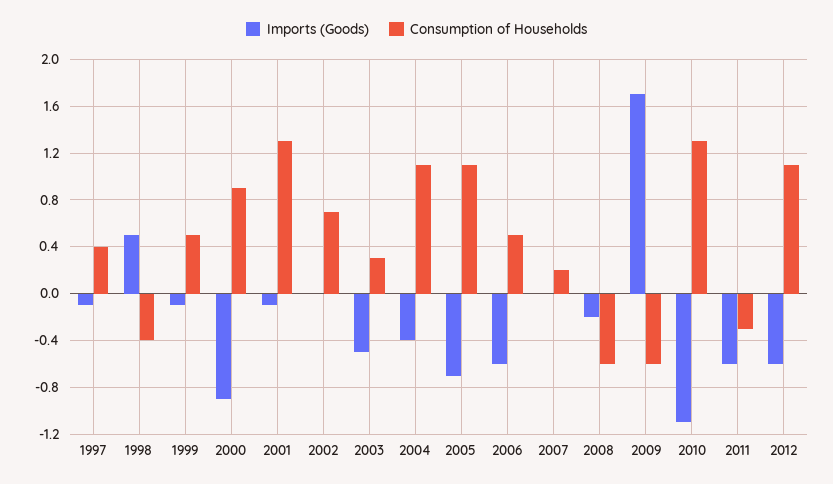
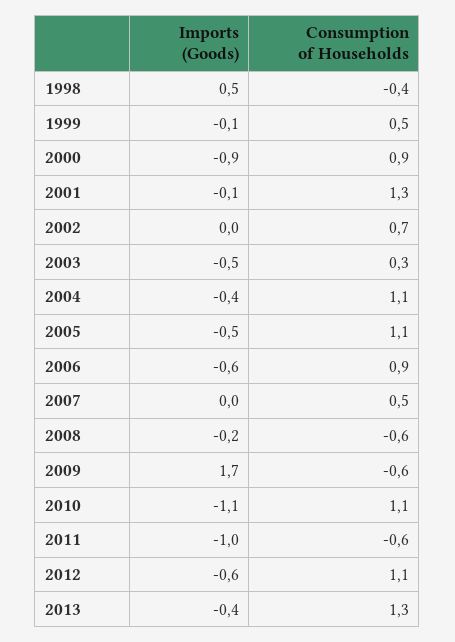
Imports (Goods), 1997: -0.1 -> none
Consumption of Households, 1997: 0.4 -> none
Imports (Goods), 2005: -0.7 -> -0.5
Consumption of Households, 2006: 0.5 -> 0.9
Consumption of Households, 2007: 0.2 -> 0.5
Consumption of Households, 2010: 1.3 -> 1.1
Imports (Goods), 2011: -0.6 -> -1
Consumption of Households, 2011: -0.3 -> -0.6
Imports (Goods), 2013: none -> -0.4
Consumption of Households, 2013: none -> 1.3

